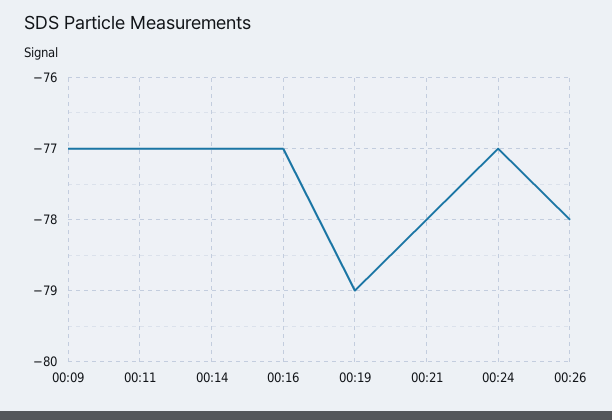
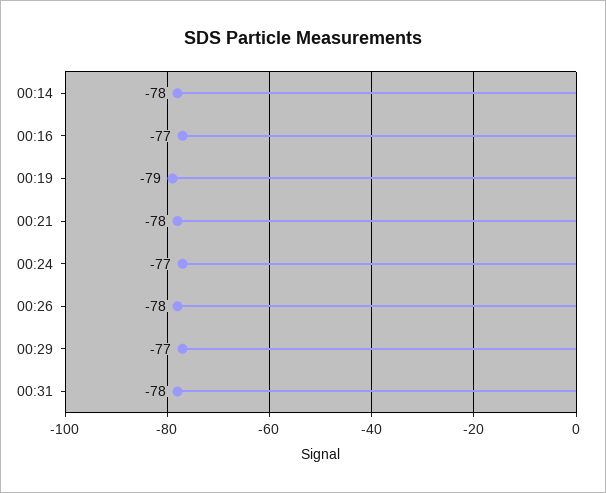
00:09: -77 -> none
00:11: -77 -> none
00:14: -77 -> -78
00:29: none -> -77
00:31: none -> -78

